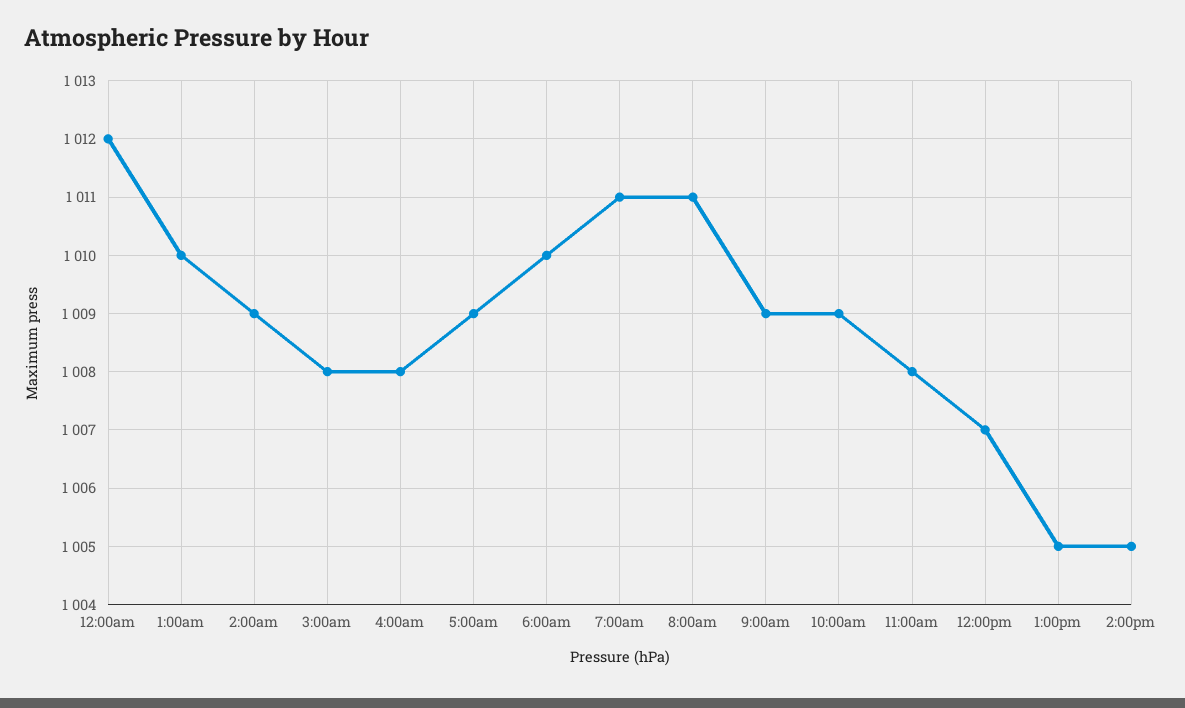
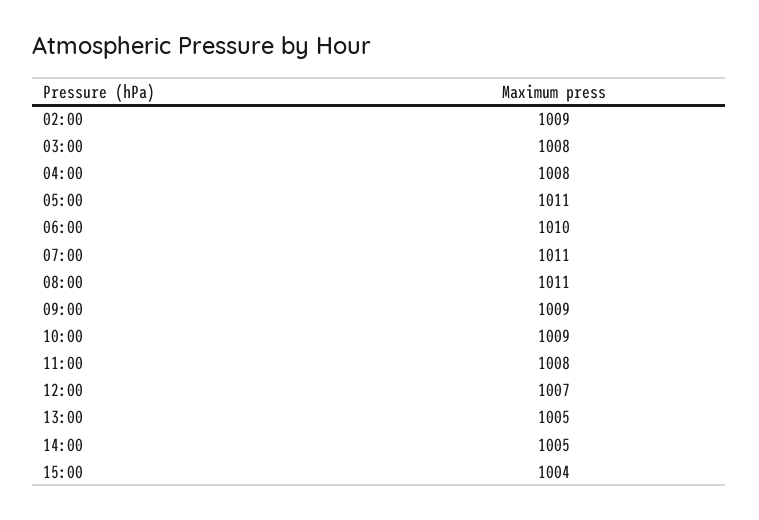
12:00am: 1012 -> none
1:00am: 1010 -> none
5:00am: 1009 -> 1011
15:00: none -> 1004

